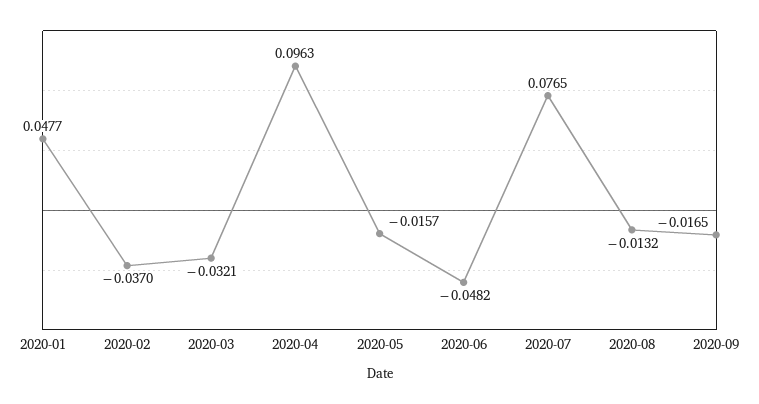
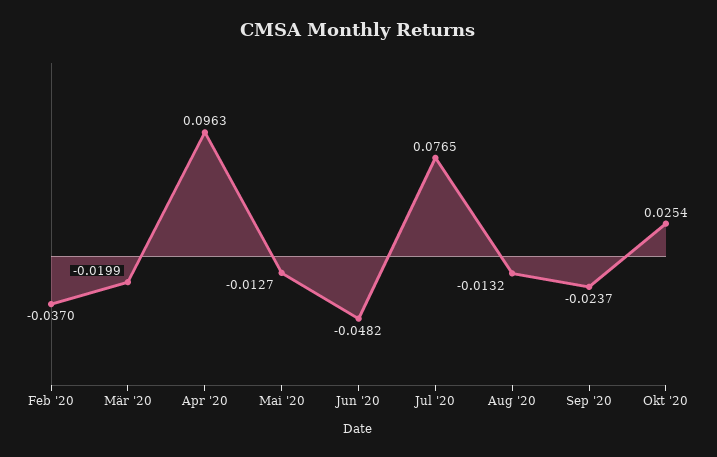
2020-01: 0.0477 -> none
2020-03: -0.0321 -> -0.0199
2020-05: -0.0157 -> -0.0127
2020-09: -0.0165 -> -0.0237
Okt '20: none -> 0.0254

